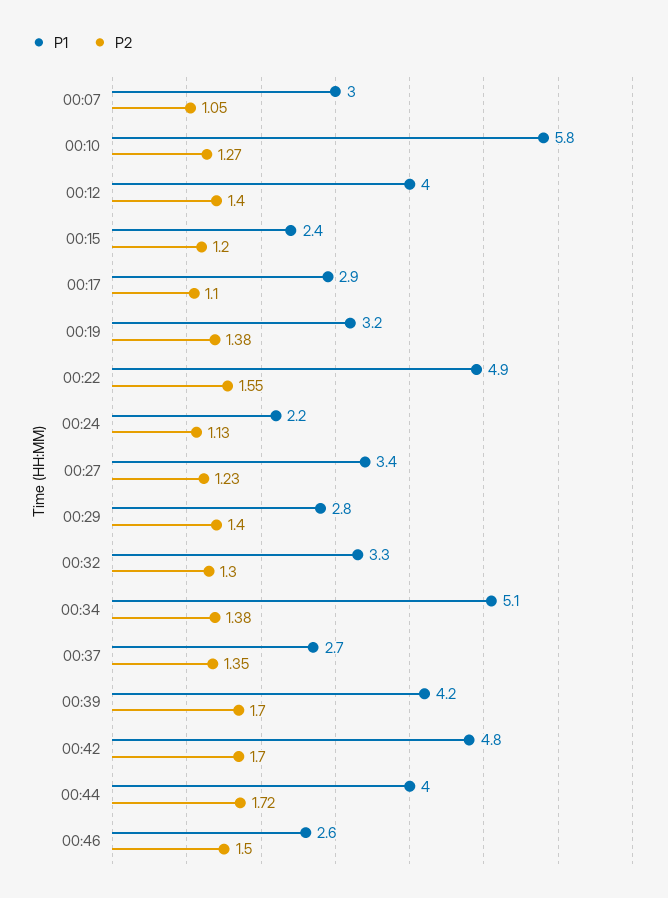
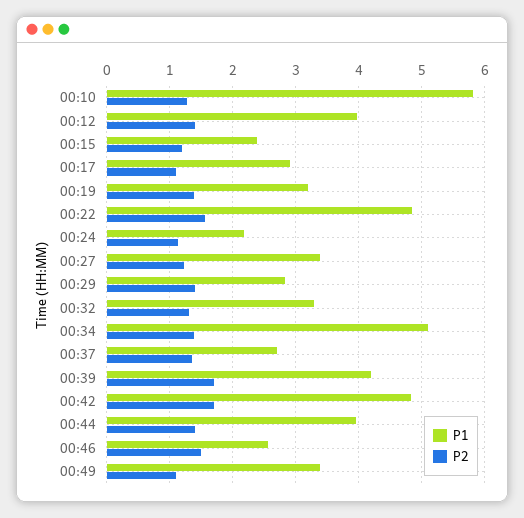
P1, 00:07: 3 -> none
P2, 00:07: 1.05 -> none
P2, 00:44: 1.72 -> 1.4
P1, 00:49: none -> 3.4
P2, 00:49: none -> 1.1

